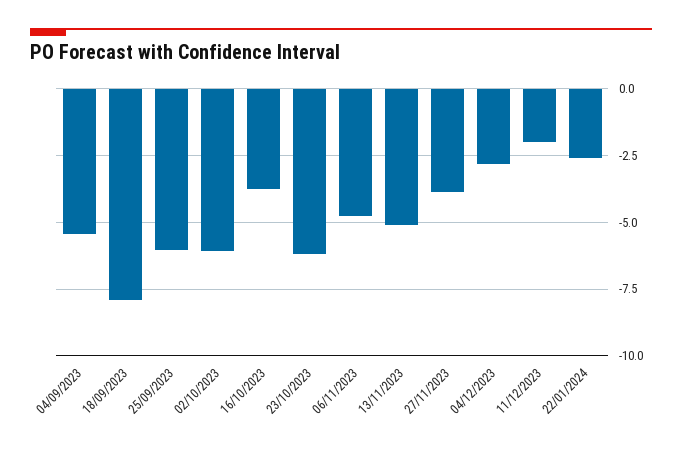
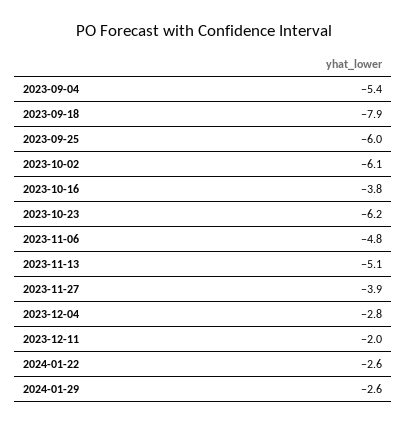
2024-01-29: none -> -2.6

